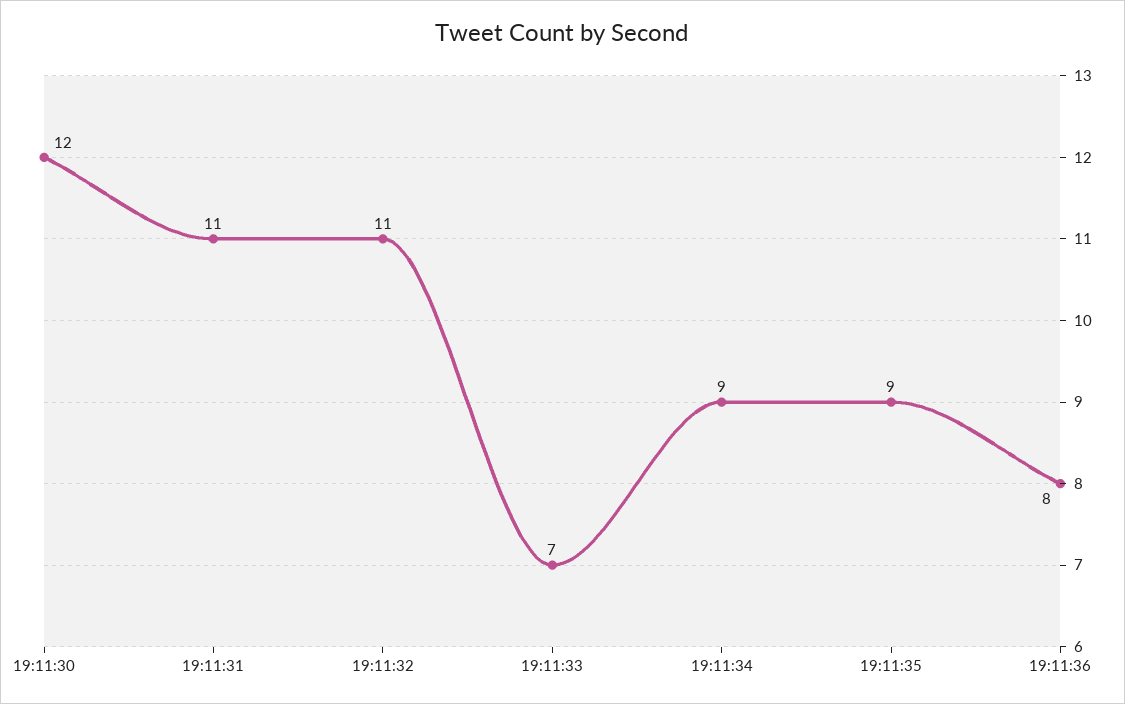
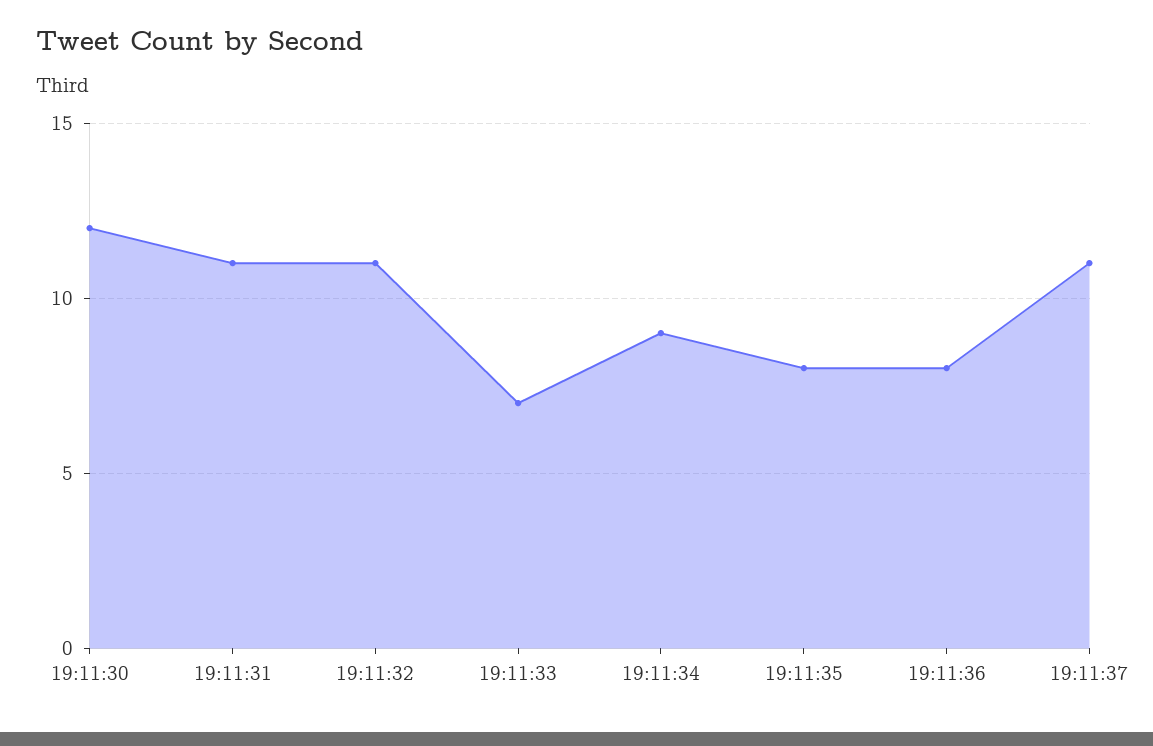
19:11:35: 9 -> 8
19:11:37: none -> 11

